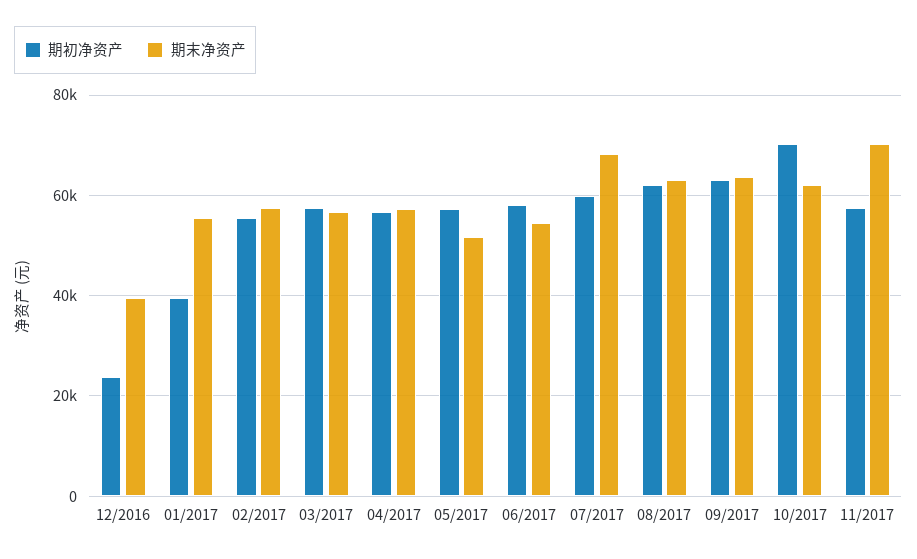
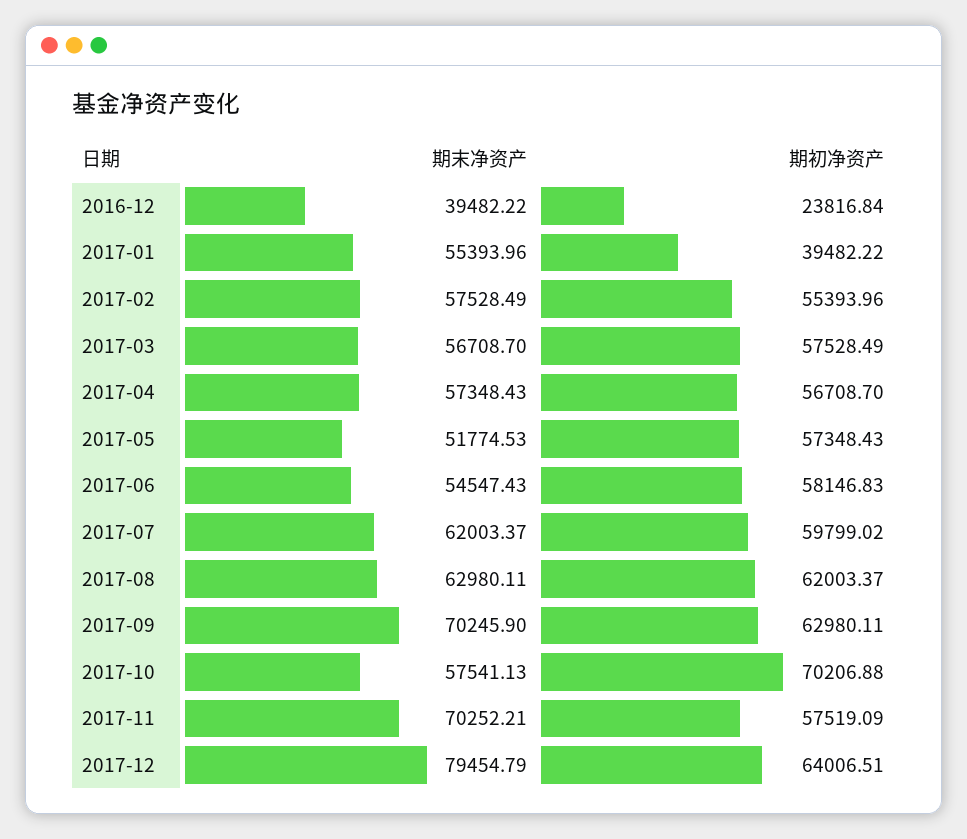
期末净资产, 07/2017: 68000 -> 62003.37
期末净资产, 09/2017: 64000 -> 70245.9
期末净资产, 10/2017: 62000 -> 57541.13
期末净资产, 2017-12: none -> 79454.79
期初净资产, 2017-12: none -> 64006.51

